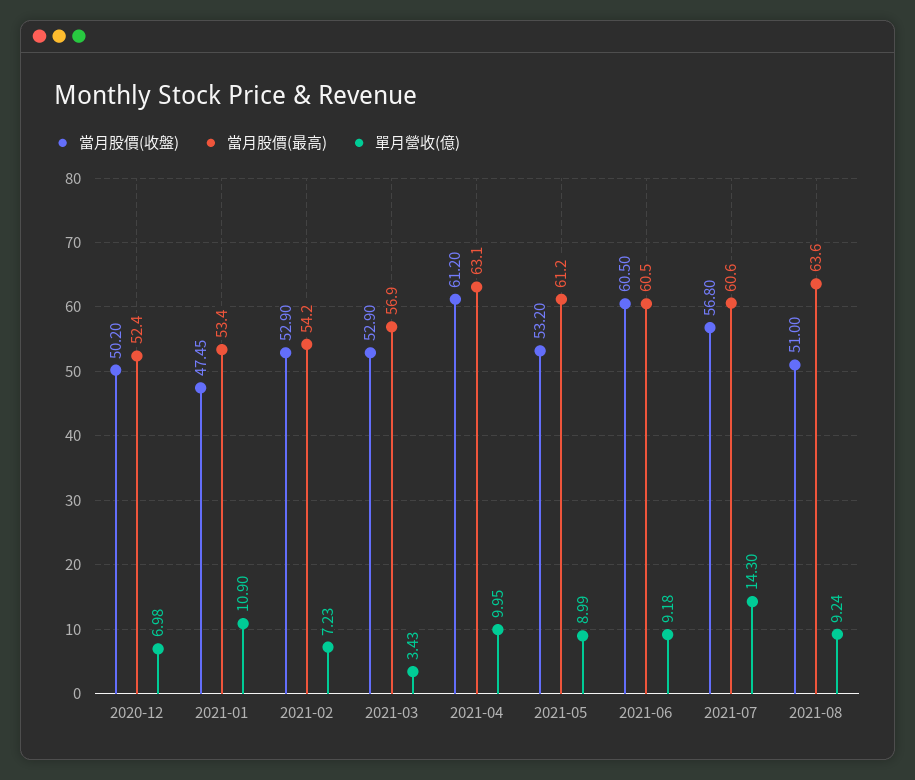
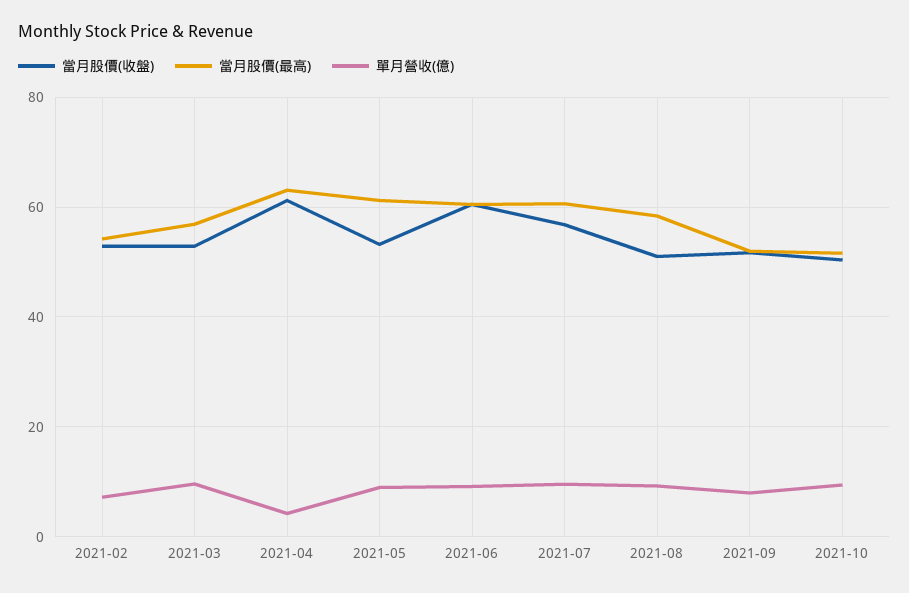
當月股價(收盤), 2020-12: 50.2 -> none
當月股價(最高), 2020-12: 52.4 -> none
單月營收(億), 2020-12: 6.98 -> none
當月股價(收盤), 2021-01: 47.45 -> none
當月股價(最高), 2021-01: 53.4 -> none
單月營收(億), 2021-01: 10.9 -> none
單月營收(億), 2021-03: 3.43 -> 10
單月營收(億), 2021-04: 9.95 -> 4
單月營收(億), 2021-07: 14.3 -> 10
當月股價(最高), 2021-08: 63.6 -> 58
當月股價(收盤), 2021-09: none -> 52
當月股價(最高), 2021-09: none -> 52
單月營收(億), 2021-09: none -> 8
當月股價(收盤), 2021-10: none -> 50
當月股價(最高), 2021-10: none -> 52
單月營收(億), 2021-10: none -> 10

